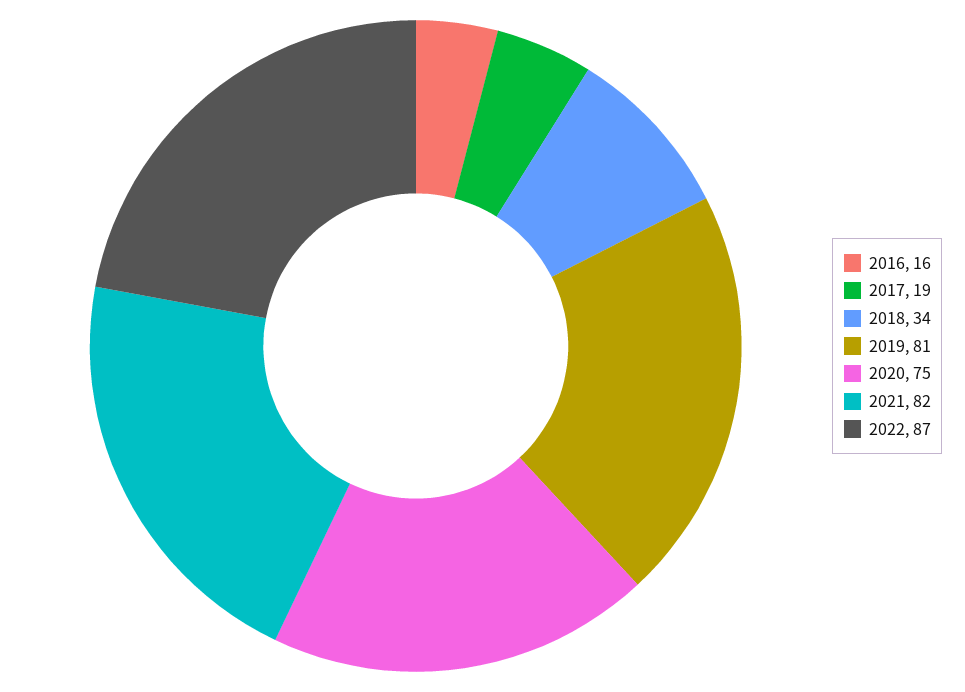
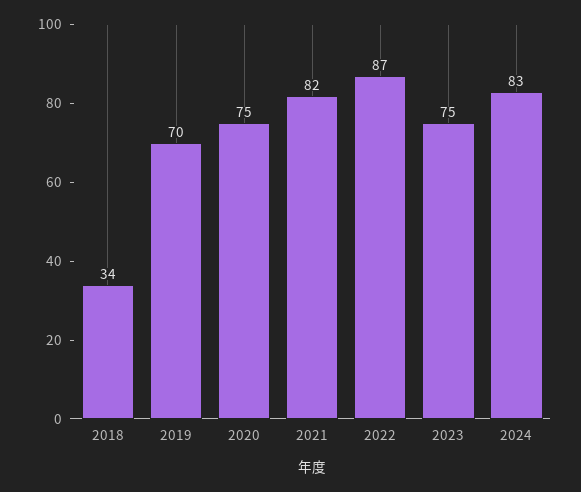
2016: 16 -> none
2017: 19 -> none
2019: 81 -> 70
2023: none -> 75
2024: none -> 83

